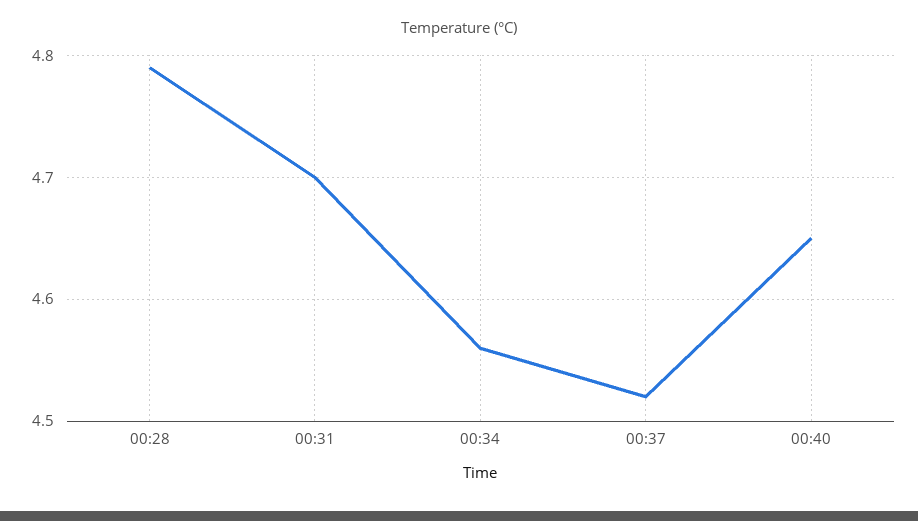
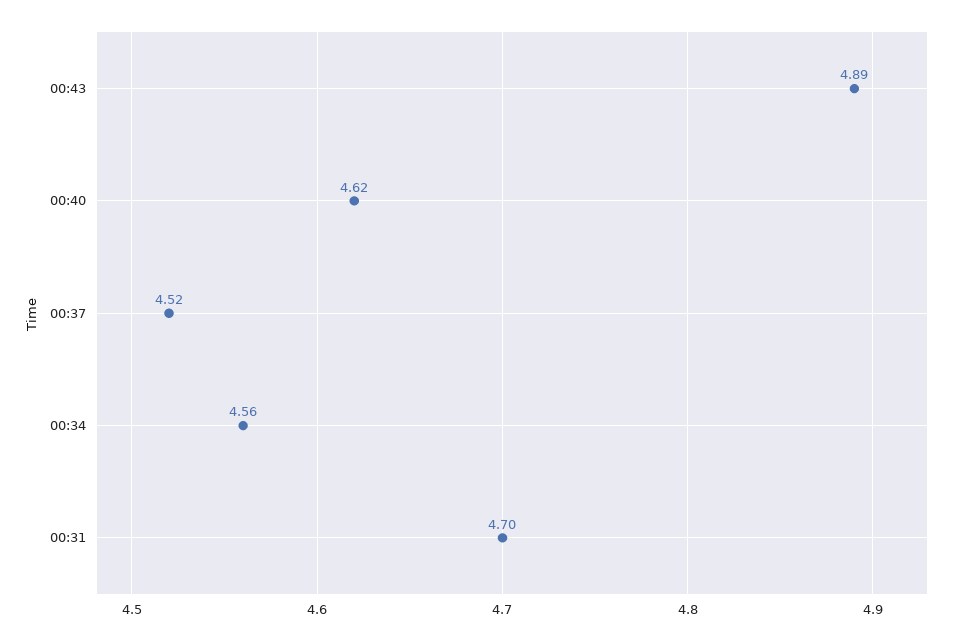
00:28: 4.79 -> none
00:40: 4.65 -> 4.62
00:43: none -> 4.89

